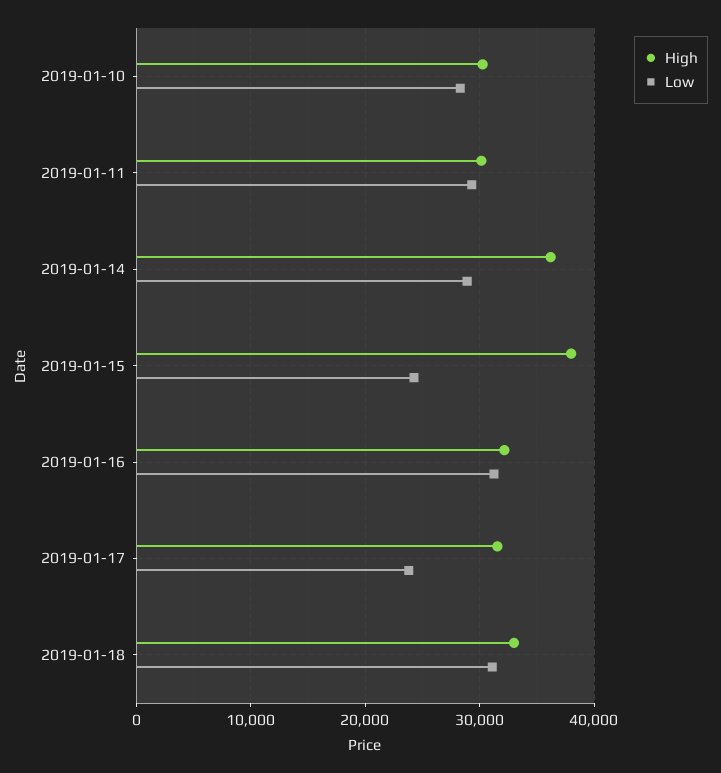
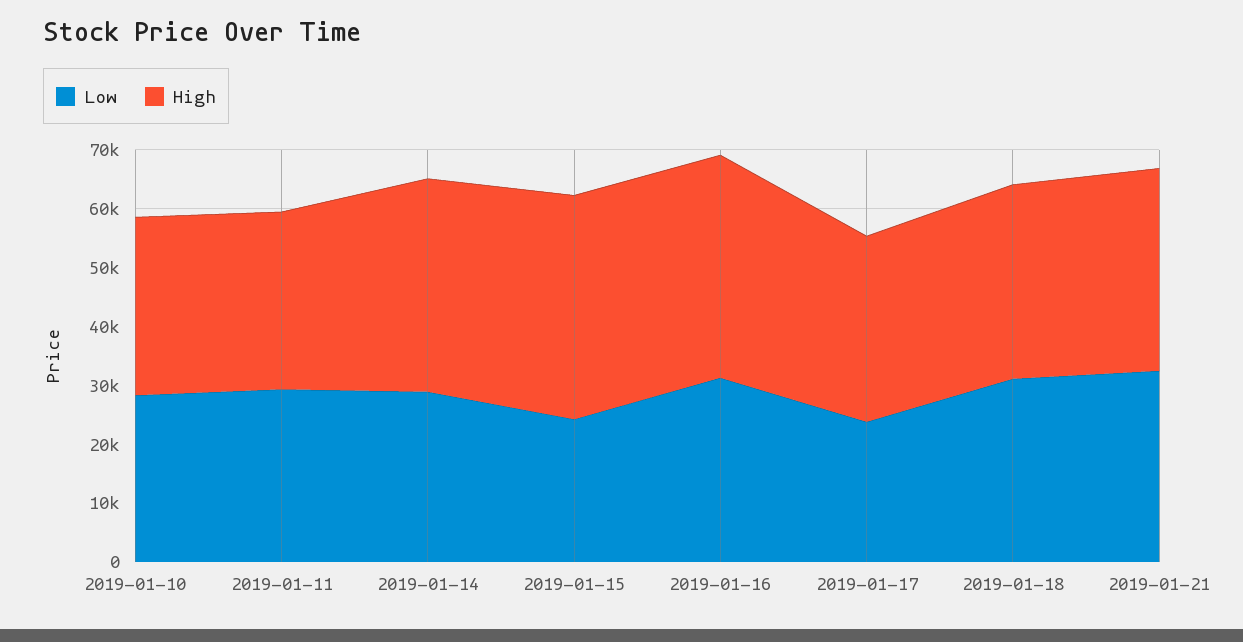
High, 2019-01-16: 32000 -> 38000
Low, 2019-01-21: none -> 32000
High, 2019-01-21: none -> 34000

